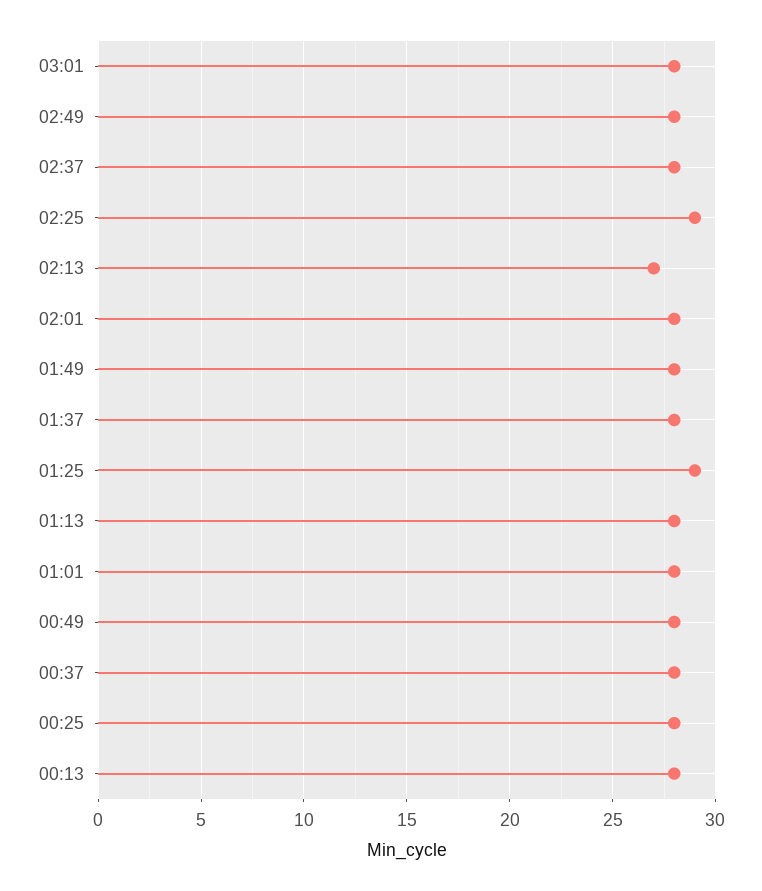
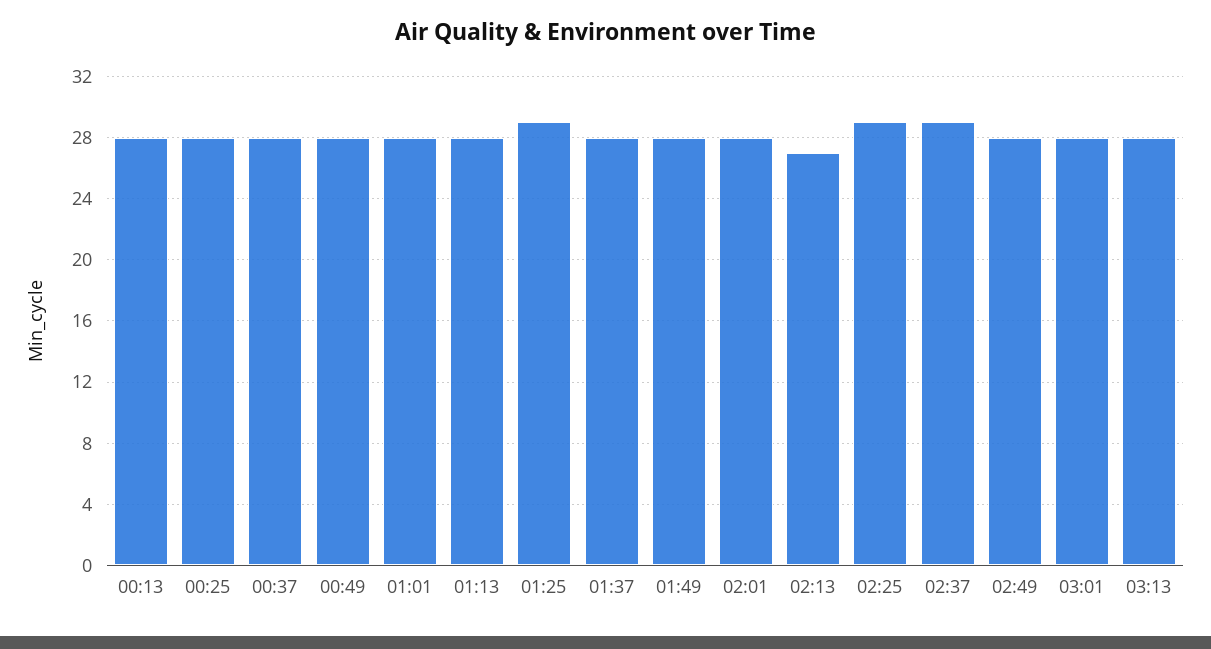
02:37: 28 -> 29
03:13: none -> 28

